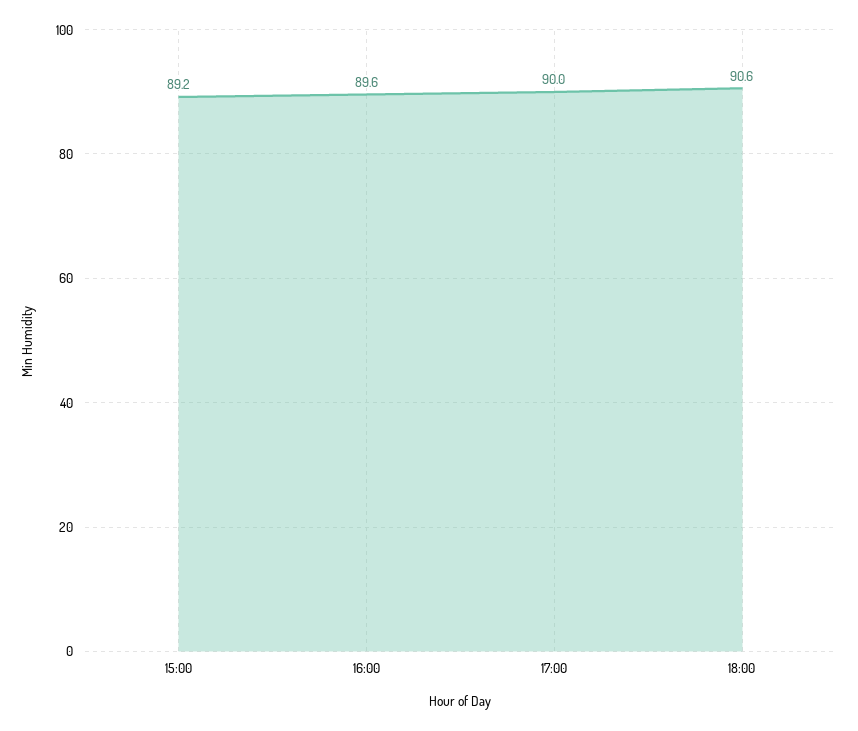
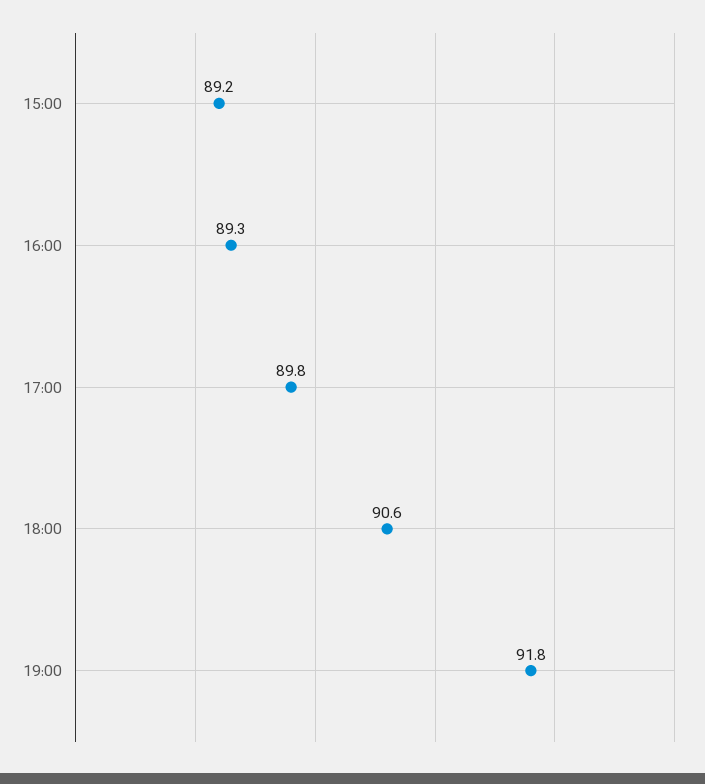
16:00: 89.6 -> 89.3
17:00: 90 -> 89.8
19:00: none -> 91.8

